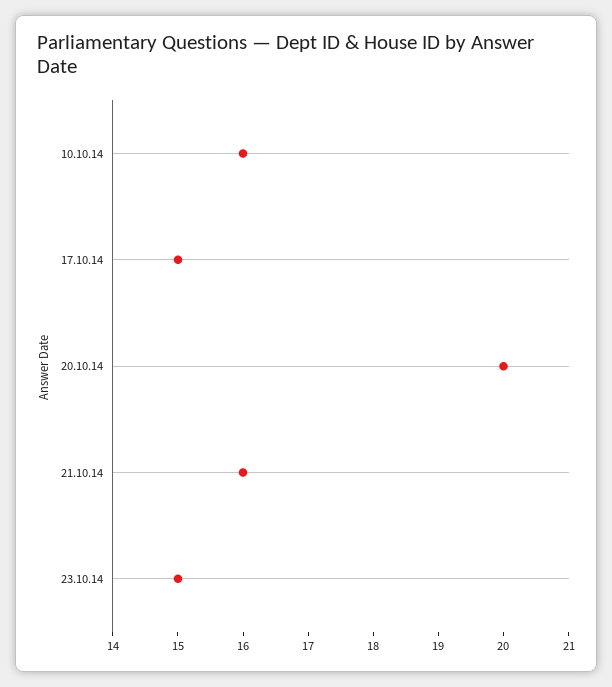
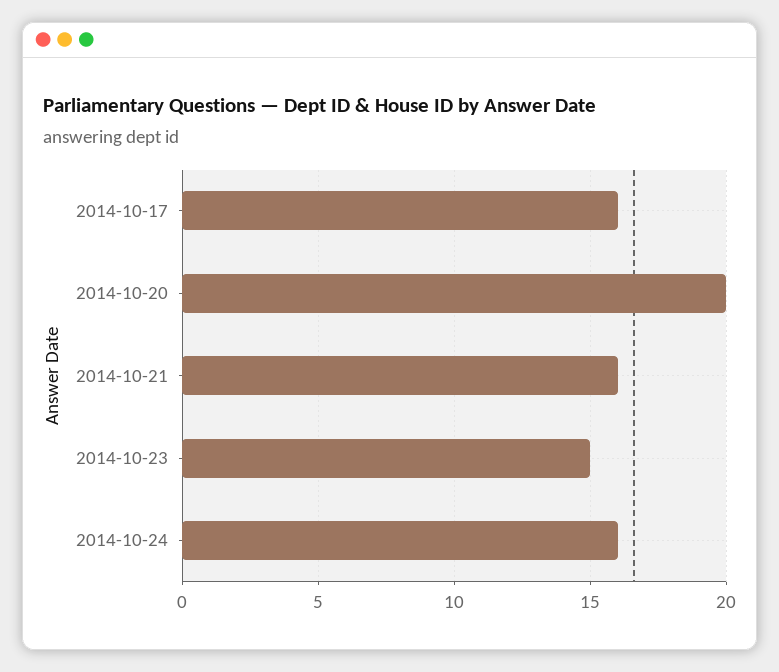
10.10.14: 16 -> none
17.10.14: 15 -> 16
2014-10-24: none -> 16

